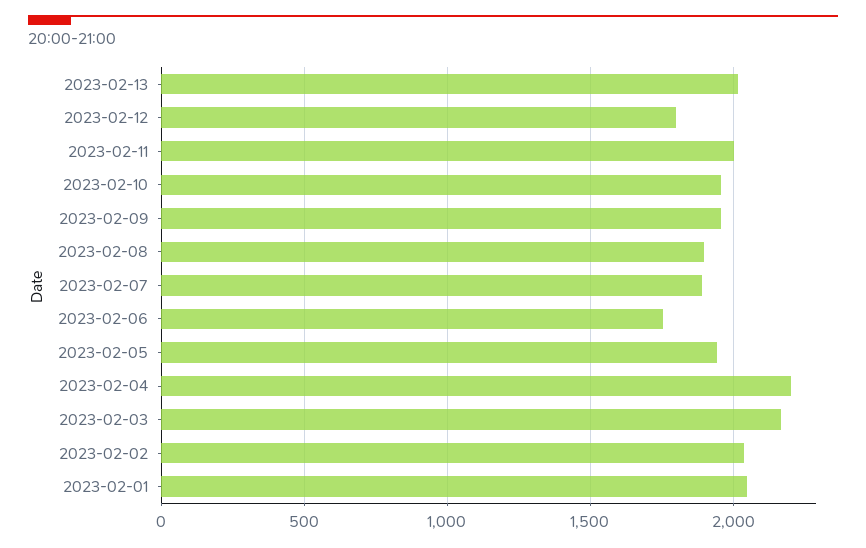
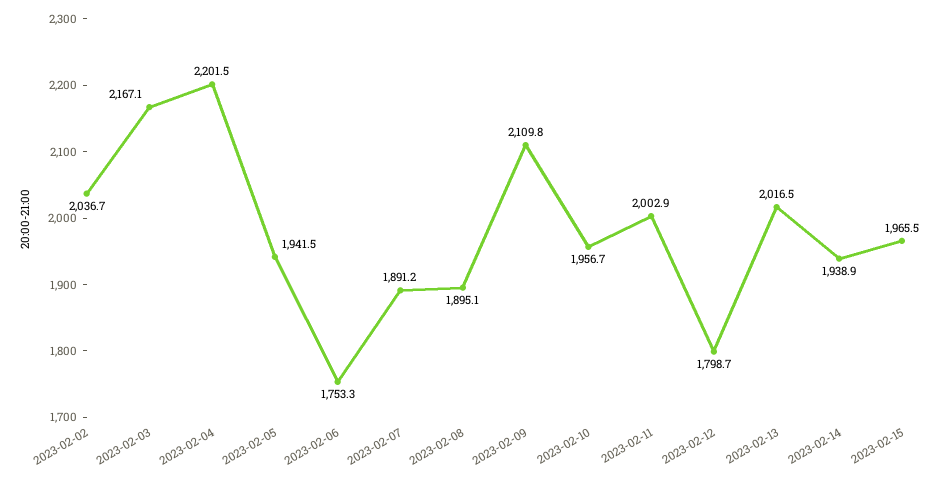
2023-02-09: 1950 -> 2109.8
2023-02-01: 2050 -> none
2023-02-14: none -> 1938.9
2023-02-15: none -> 1965.5

